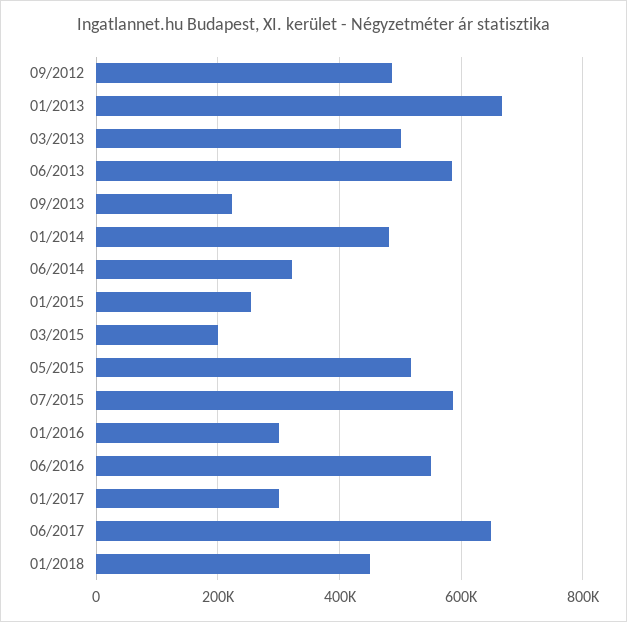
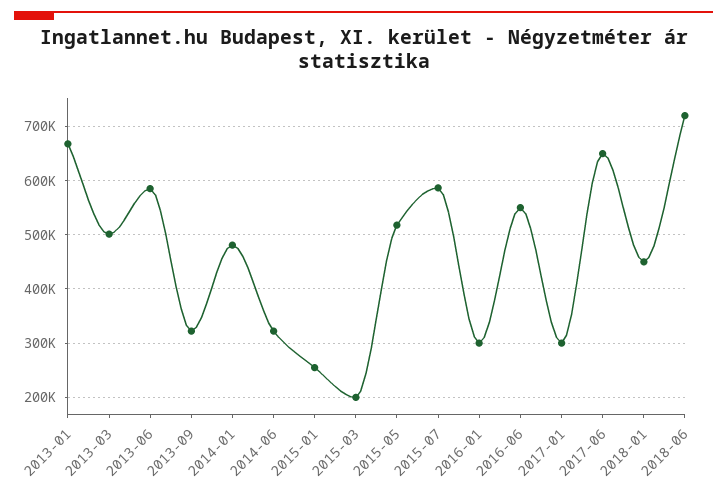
09/2012: 480000 -> none
09/2013: 220000 -> 320000
2018-06: none -> 720000

